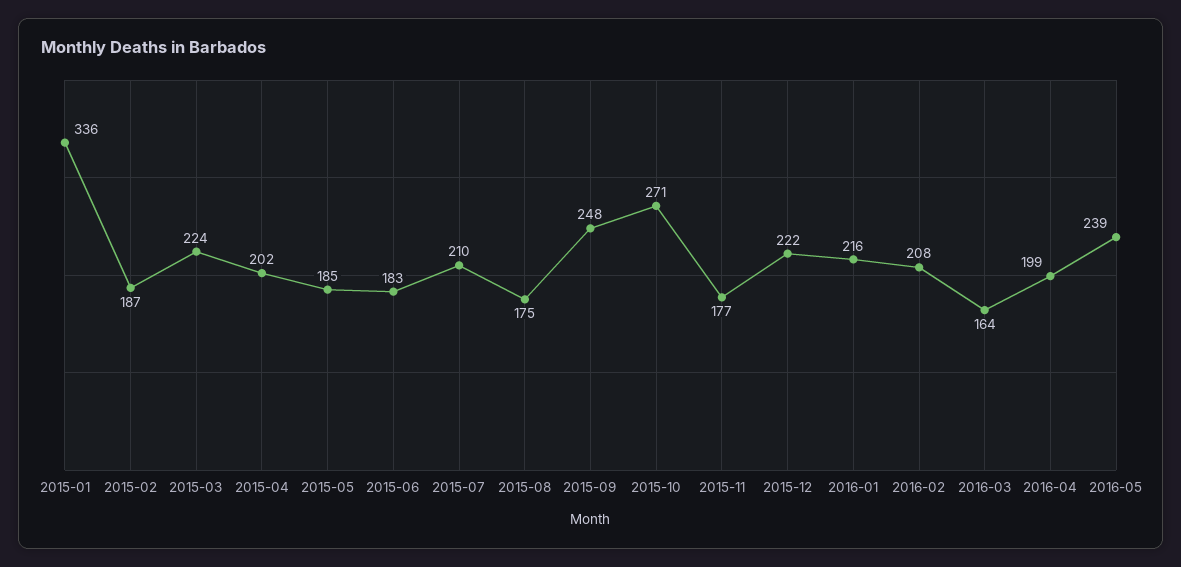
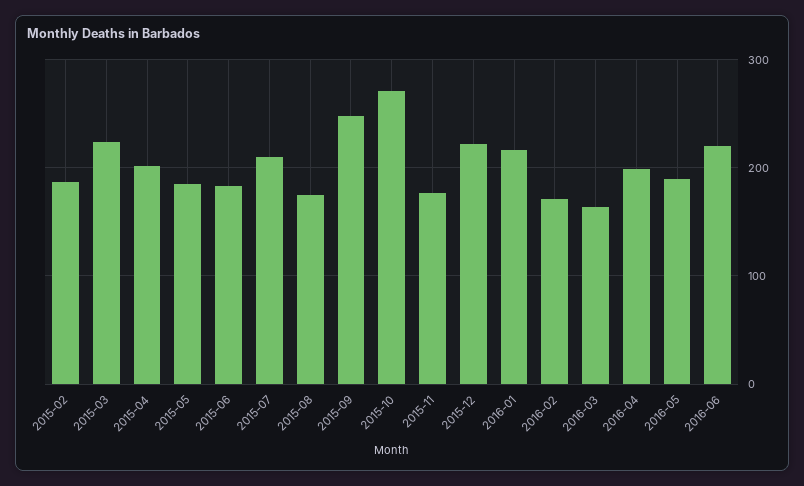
2015-01: 336 -> none
2016-02: 208 -> 170
2016-05: 239 -> 190
2016-06: none -> 220

